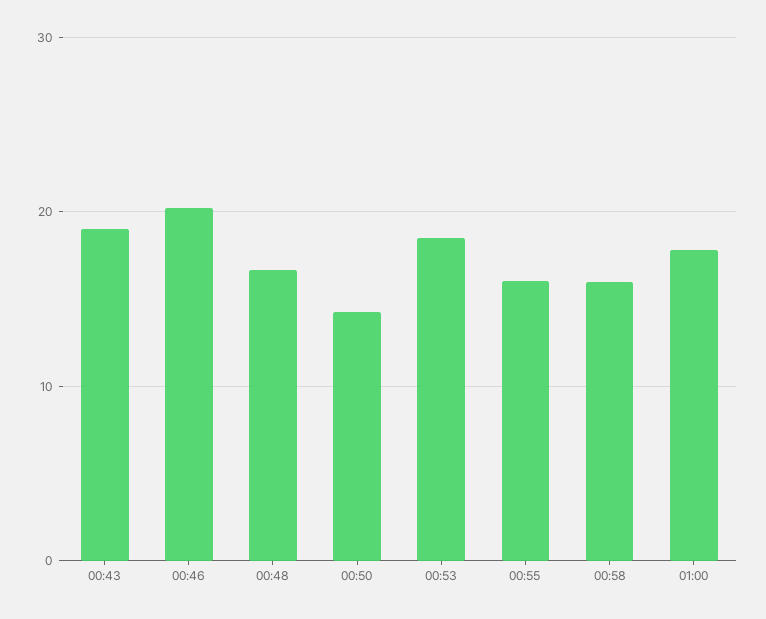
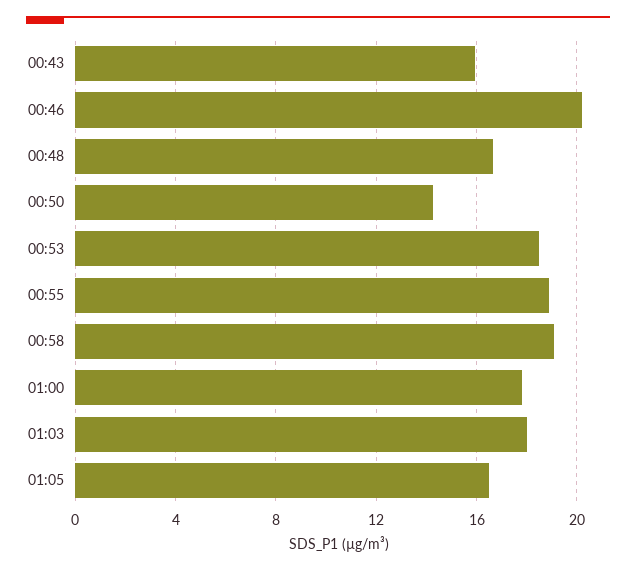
00:43: 19 -> 16
00:55: 16 -> 19
00:58: 16 -> 19
01:03: none -> 18
01:05: none -> 16.5

